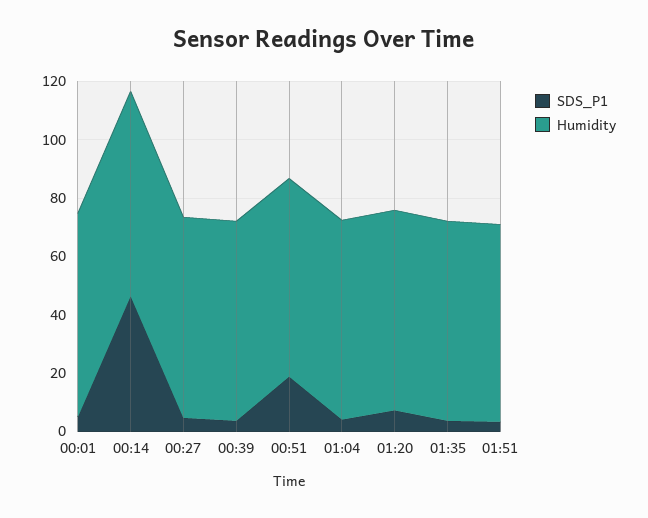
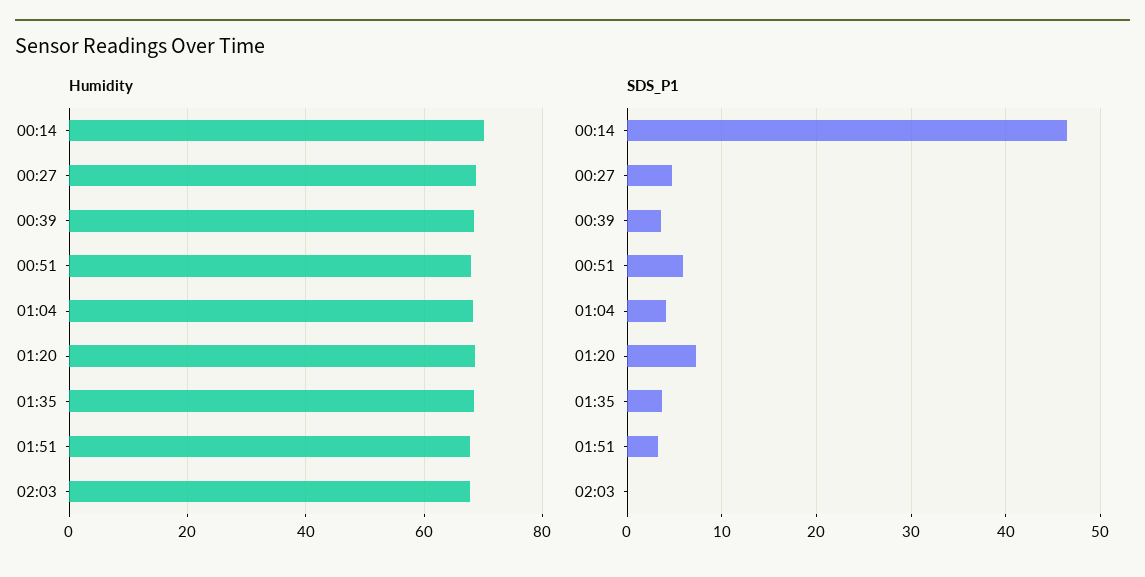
SDS_P1, 00:01: 5 -> none
Humidity, 00:01: 70 -> none
SDS_P1, 00:51: 20 -> 6
Humidity, 02:03: none -> 68
SDS_P1, 02:03: none -> 0

